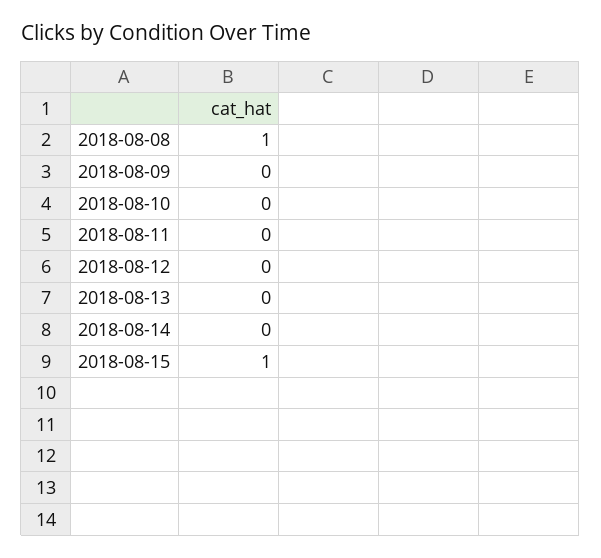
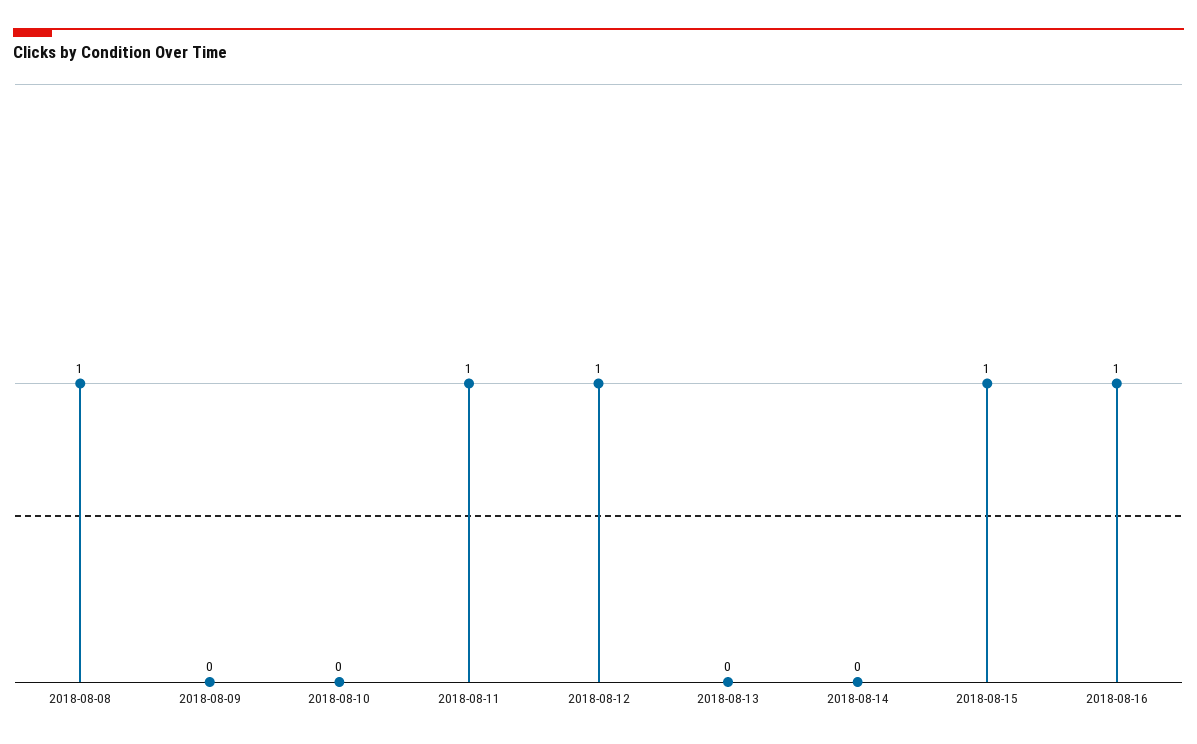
2018-08-11: 0 -> 1
2018-08-12: 0 -> 1
2018-08-16: none -> 1

